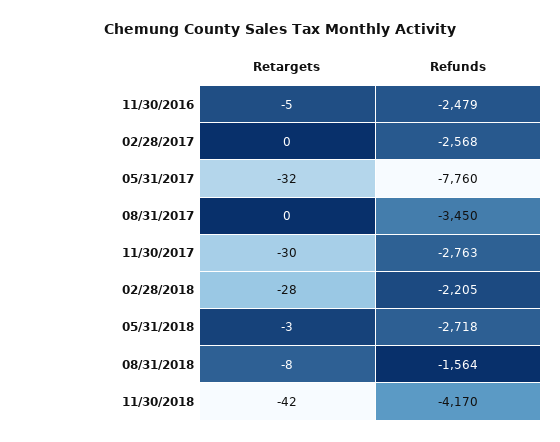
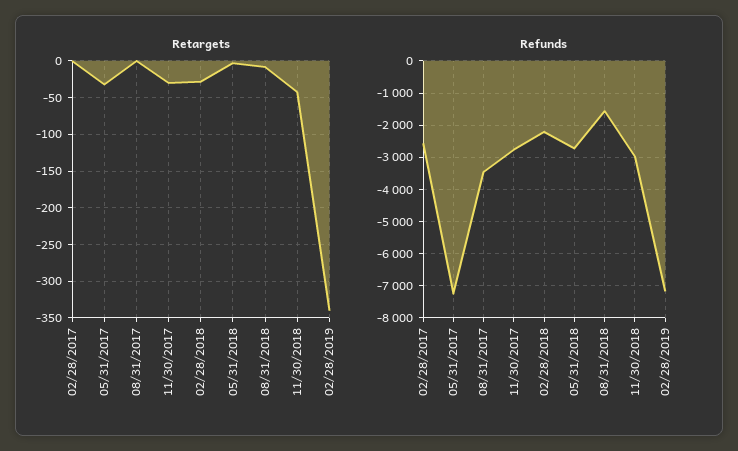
Retargets, 11/30/2016: -5 -> none
Refunds, 11/30/2016: -2479 -> none
Refunds, 05/31/2017: -7760 -> -7200
Refunds, 11/30/2018: -4170 -> -3000
Retargets, 02/28/2019: none -> -340
Refunds, 02/28/2019: none -> -7200

